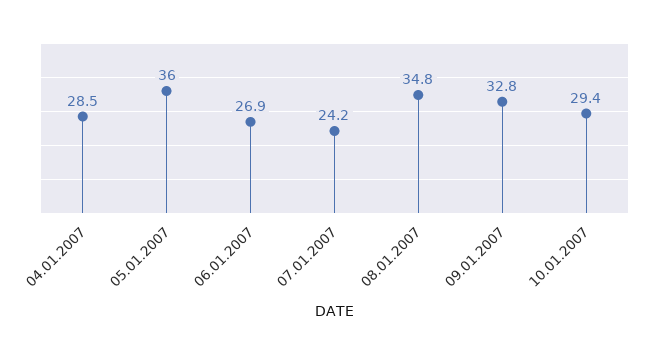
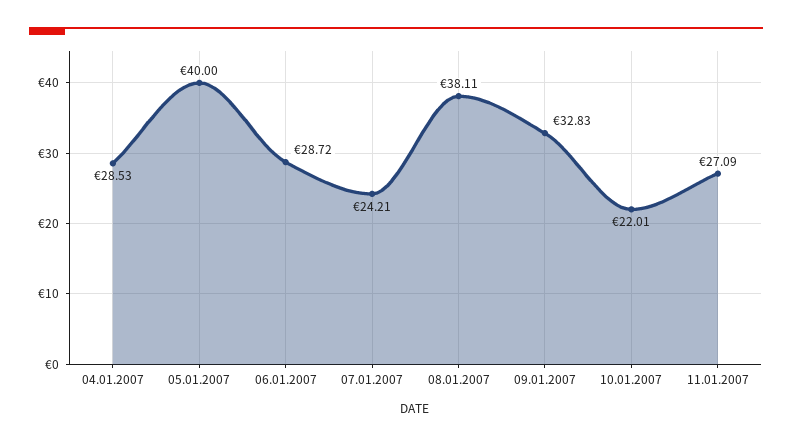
05.01.2007: 36 -> 40
06.01.2007: 26.9 -> 28.72
08.01.2007: 34.8 -> 38.11
10.01.2007: 29.4 -> 22.01
11.01.2007: none -> 27.09

